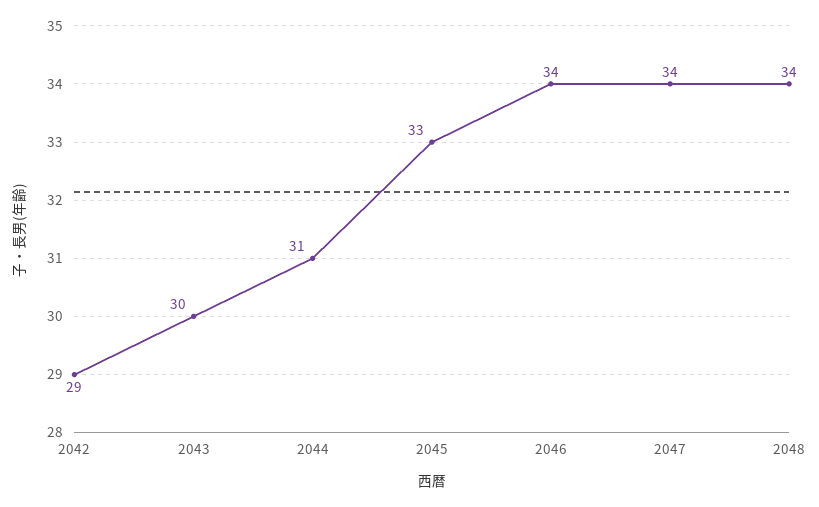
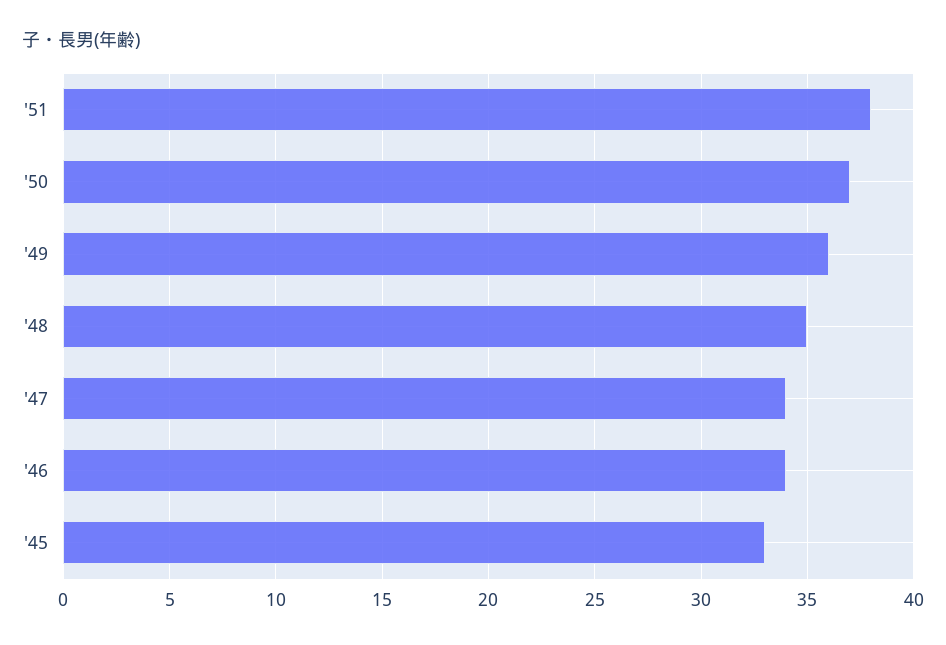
2042: 29 -> none
2043: 30 -> none
2044: 31 -> none
2048: 34 -> 35
'51: none -> 38
'50: none -> 37
'49: none -> 36

